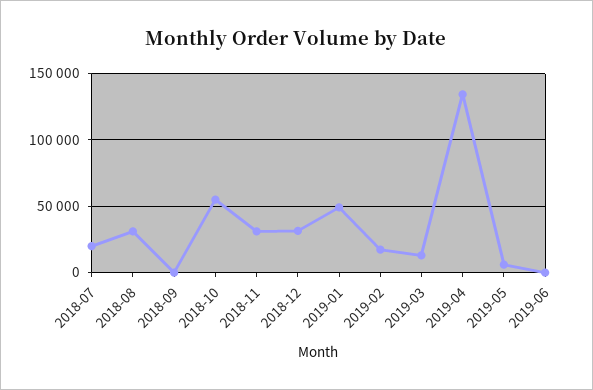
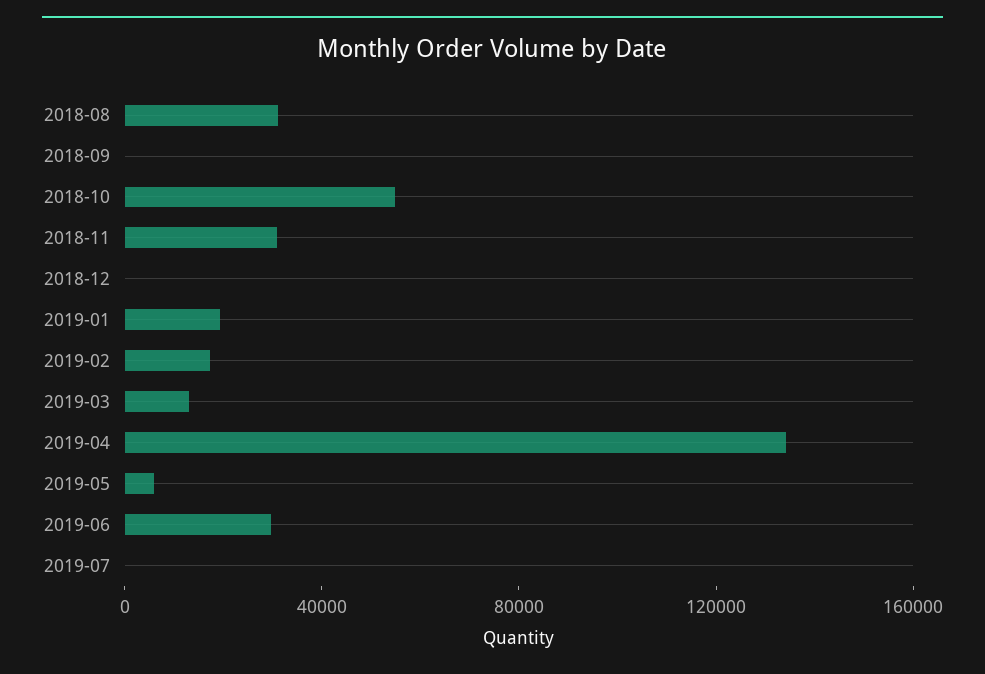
2018-07: 20000 -> none
2018-12: 30000 -> 0
2019-01: 50000 -> 20000
2019-06: 0 -> 30000
2019-07: none -> 0

